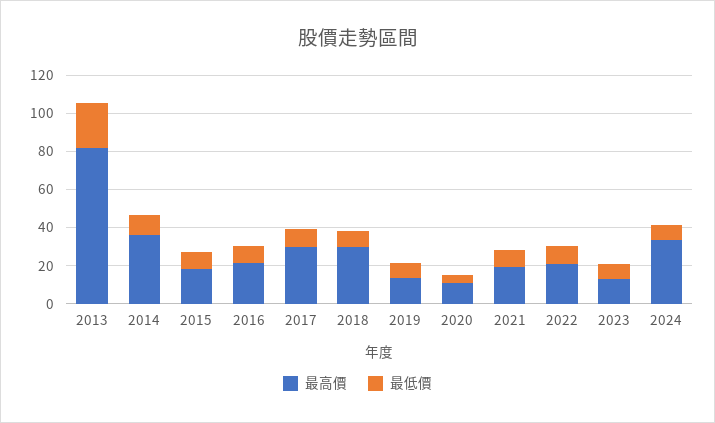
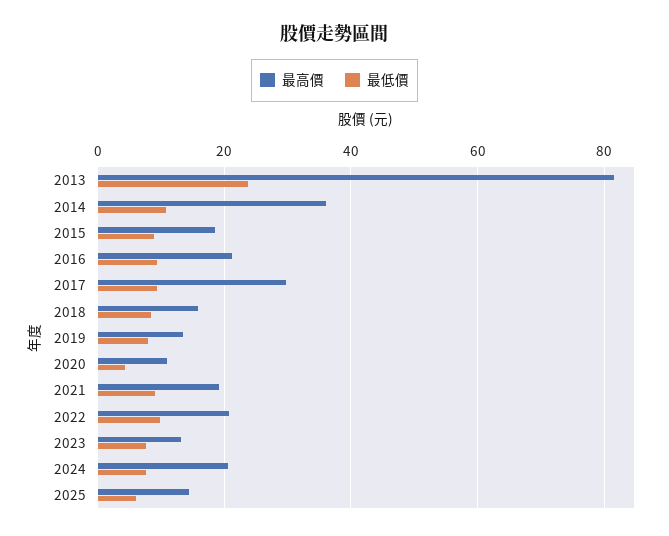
最高價, 2018: 30 -> 16
最高價, 2024: 35 -> 20
最高價, 2025: none -> 14
最低價, 2025: none -> 6

